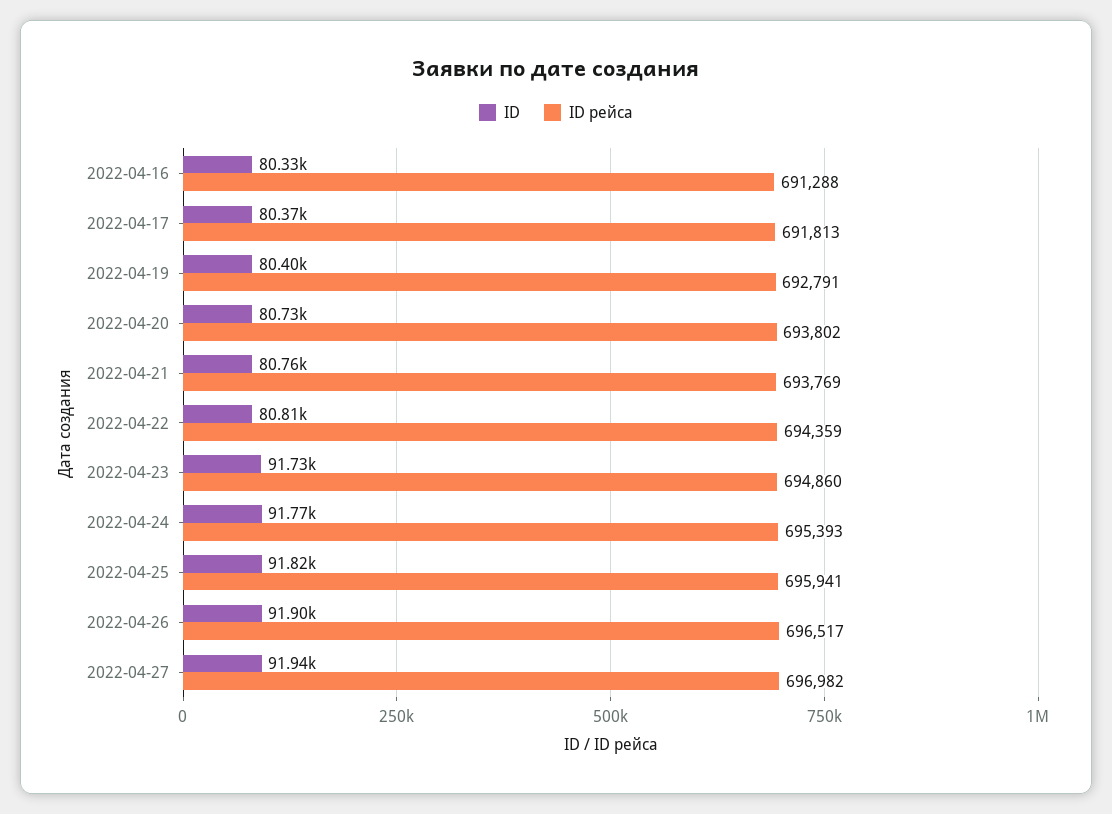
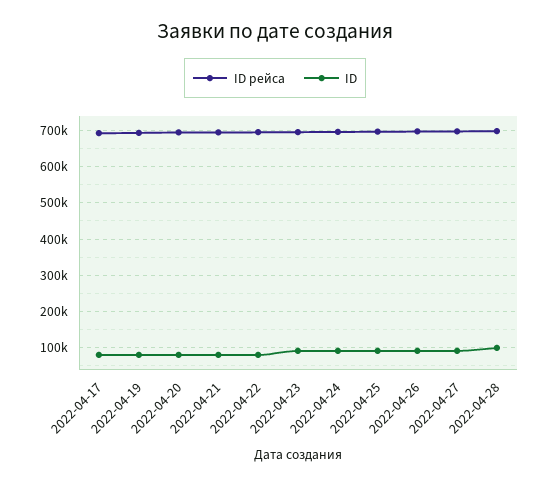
ID, 2022-04-16: 80330 -> none
ID рейса, 2022-04-16: 691288 -> none
ID рейса, 2022-04-28: none -> 700000
ID, 2022-04-28: none -> 100000

